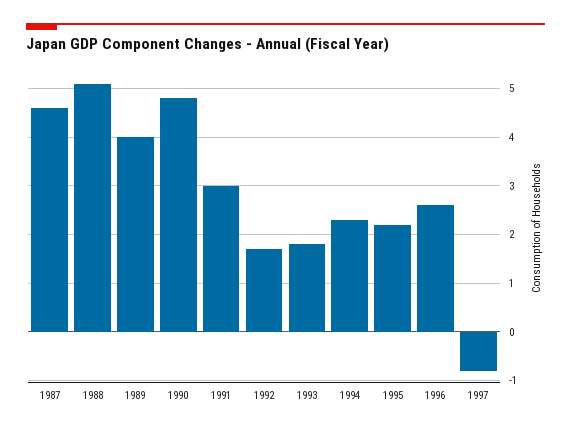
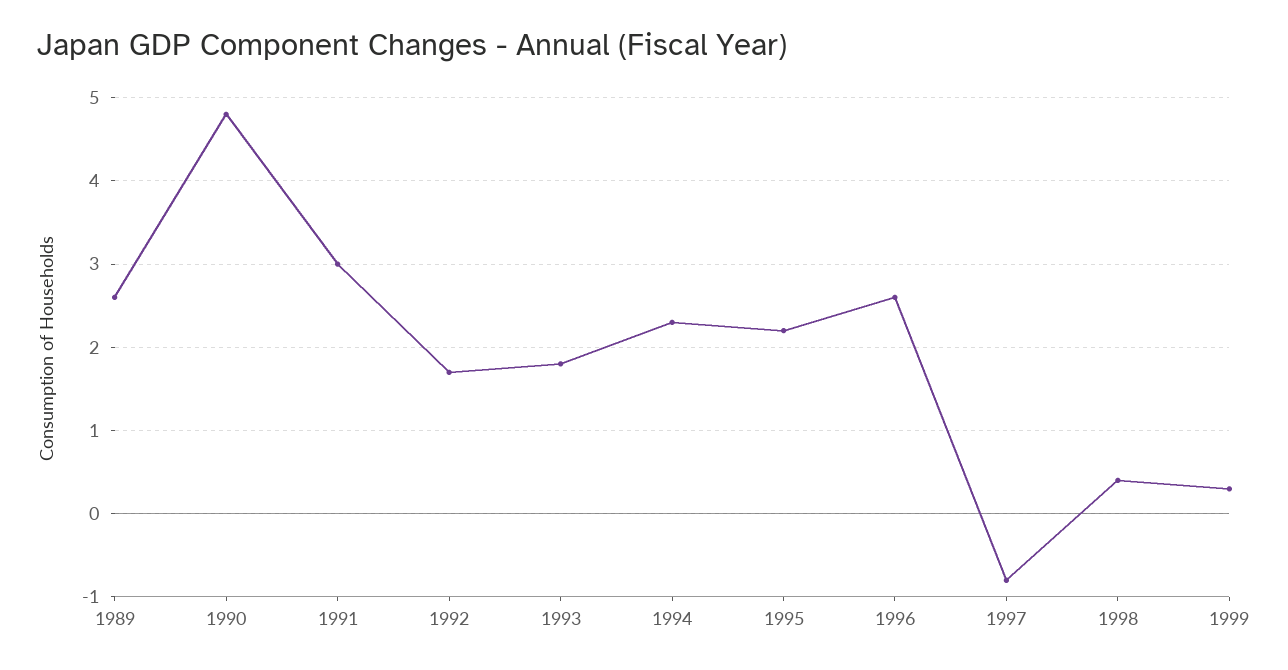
1987: 4.5 -> none
1988: 5 -> none
1989: 4 -> 2.6
1998: none -> 0.4
1999: none -> 0.3

